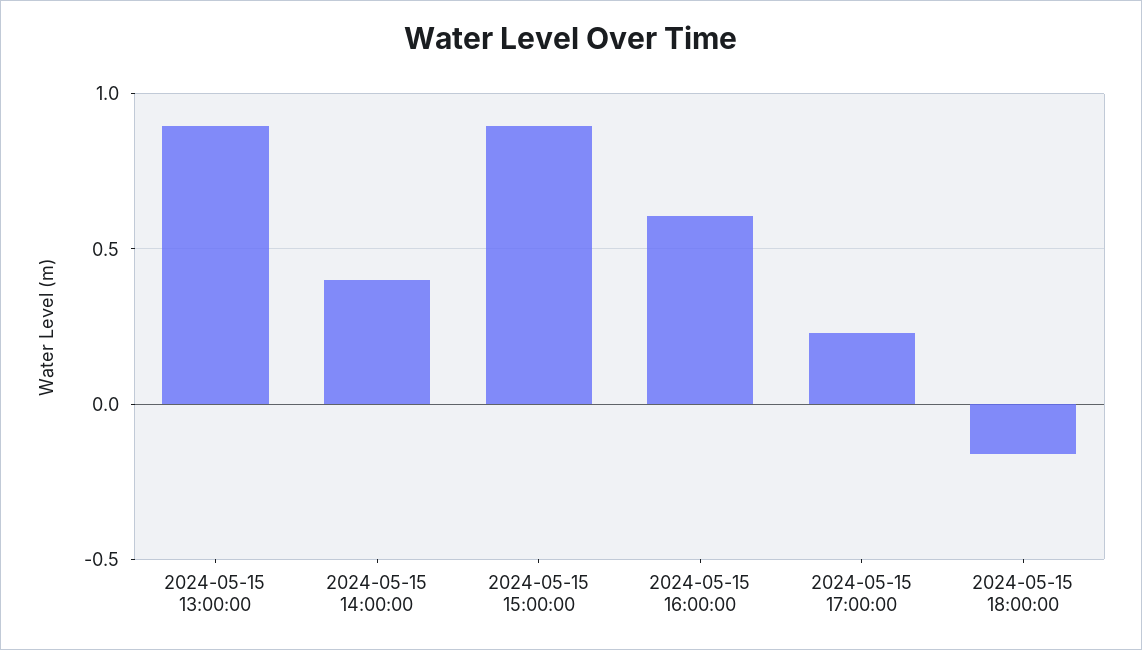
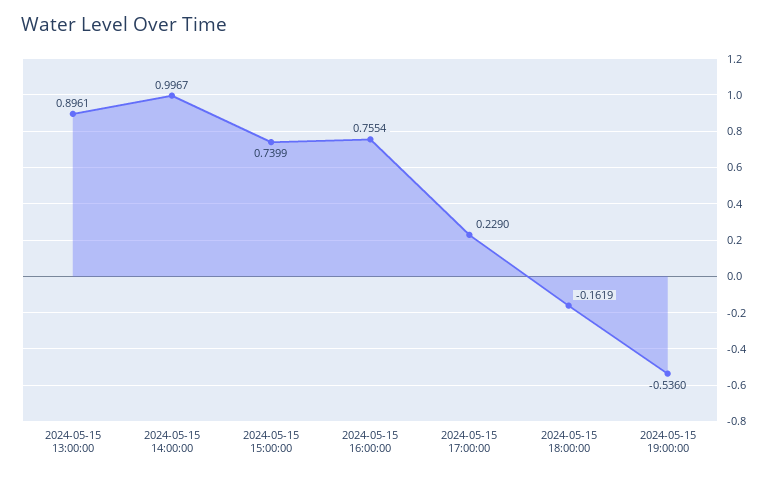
2024-05-15 14:00:00: 0.4 -> 0.9967
2024-05-15 15:00:00: 0.9 -> 0.7399
2024-05-15 16:00:00: 0.6 -> 0.7554
2024-05-15 19:00:00: none -> -0.536

